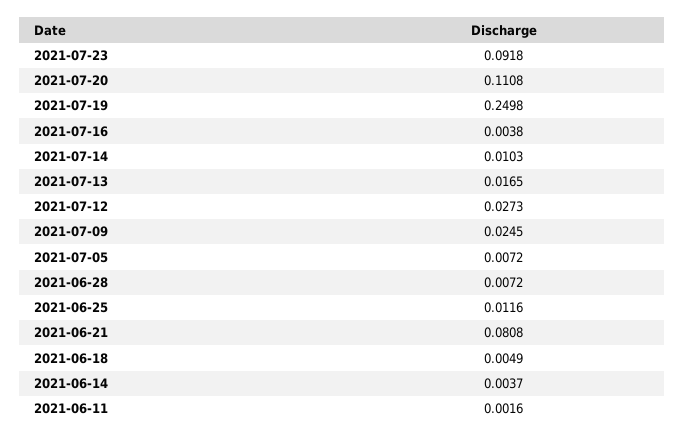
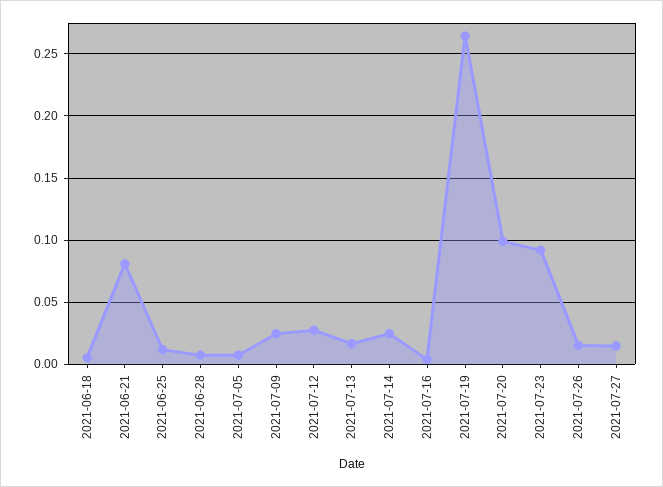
2021-07-20: 0.1108 -> 0.1
2021-07-19: 0.2498 -> 0.265
2021-07-14: 0.0103 -> 0.025
2021-06-14: 0.0037 -> none
2021-06-11: 0.0016 -> none
2021-07-26: none -> 0.015
2021-07-27: none -> 0.015

